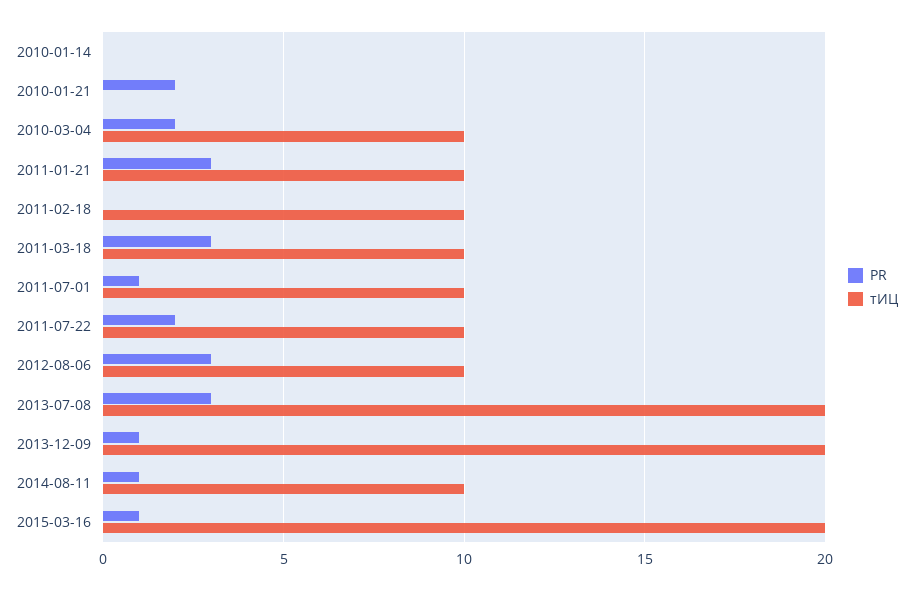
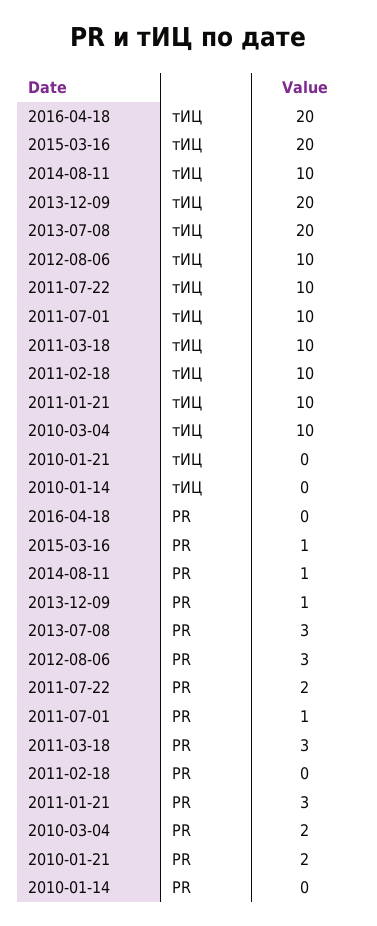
тИЦ, 2016-04-18: none -> 20
PR, 2016-04-18: none -> 0

